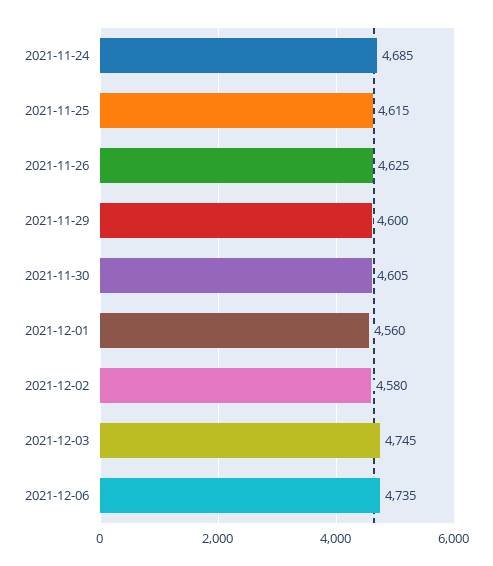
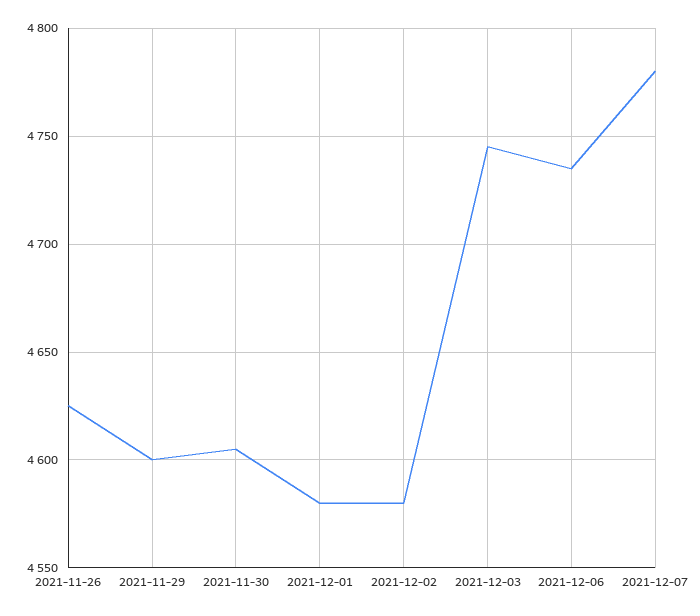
2021-11-24: 4685 -> none
2021-11-25: 4615 -> none
2021-12-01: 4560 -> 4580
2021-12-07: none -> 4780

